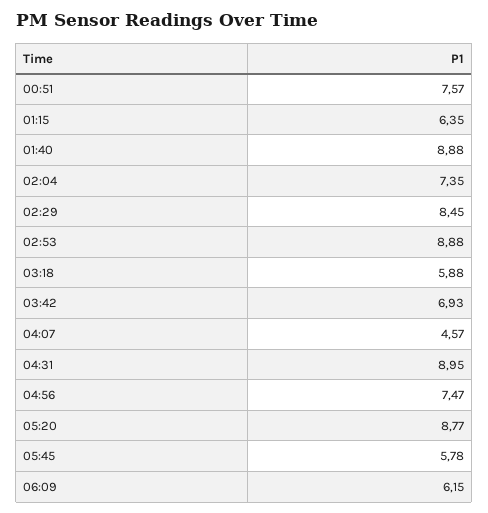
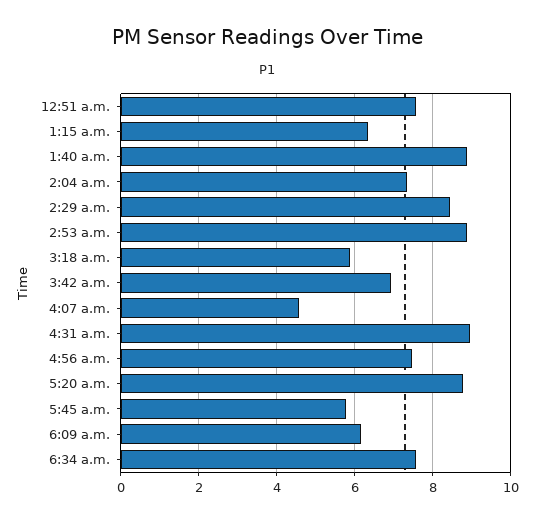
6:34 a.m.: none -> 7.6

